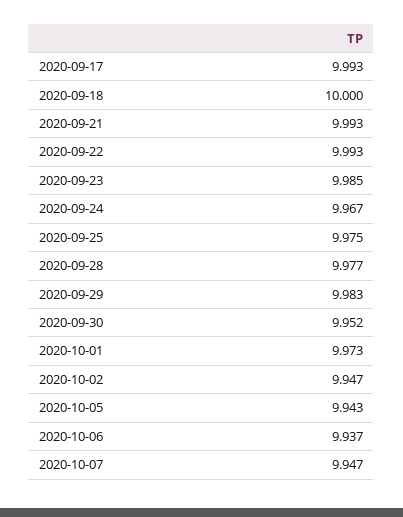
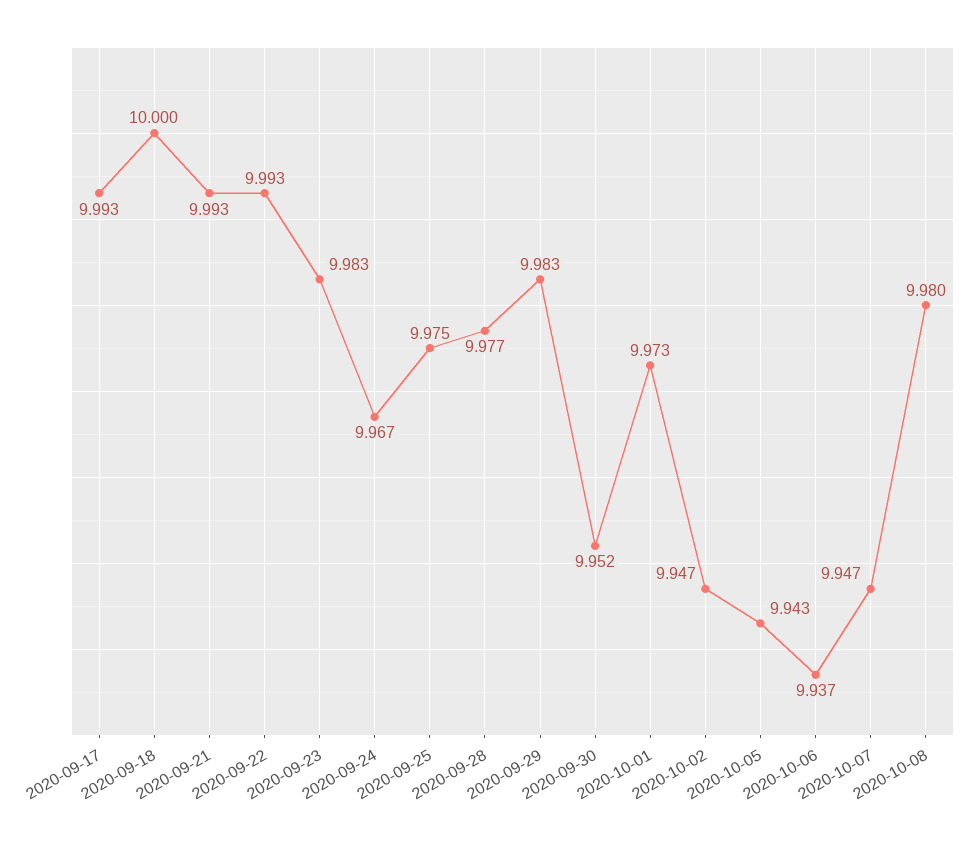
2020-09-23: 9.985 -> 9.983
2020-10-08: none -> 9.98

